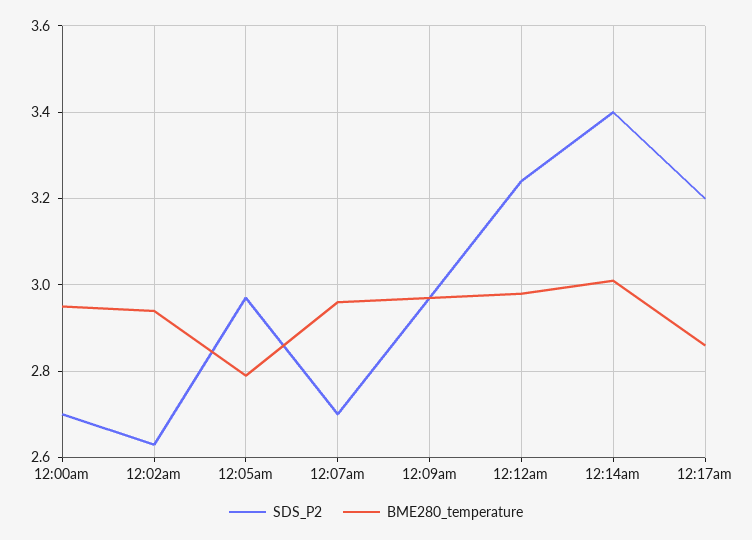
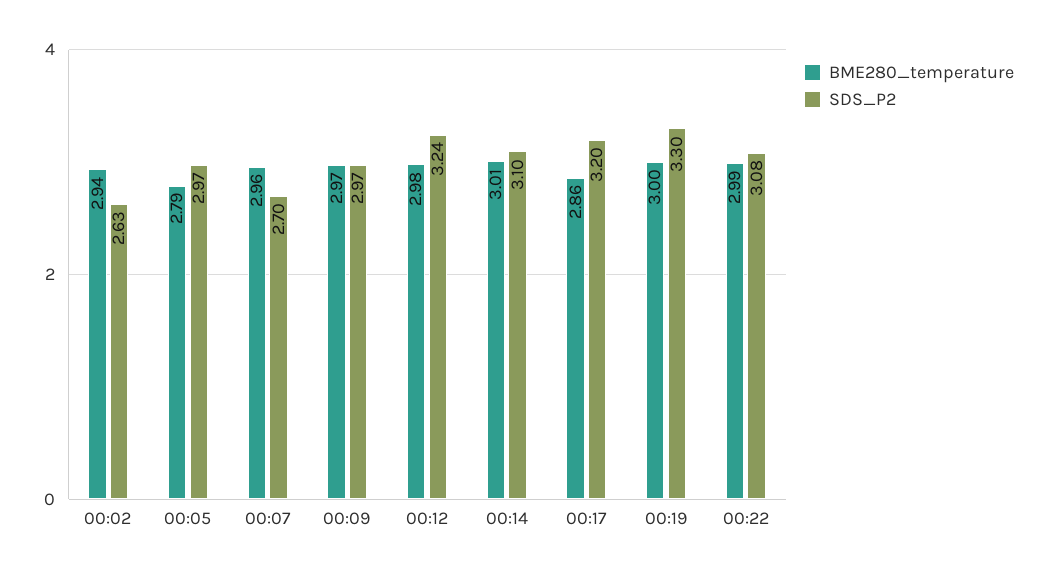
SDS_P2, 12:00am: 2.7 -> none
BME280_temperature, 12:00am: 2.95 -> none
SDS_P2, 12:14am: 3.4 -> 3.1
BME280_temperature, 00:19: none -> 3
SDS_P2, 00:19: none -> 3.3
BME280_temperature, 00:22: none -> 2.99
SDS_P2, 00:22: none -> 3.08

